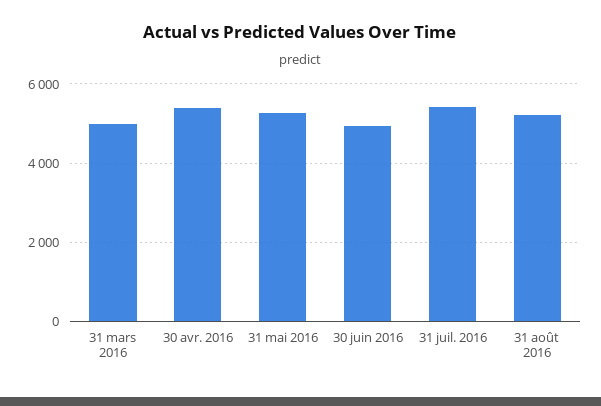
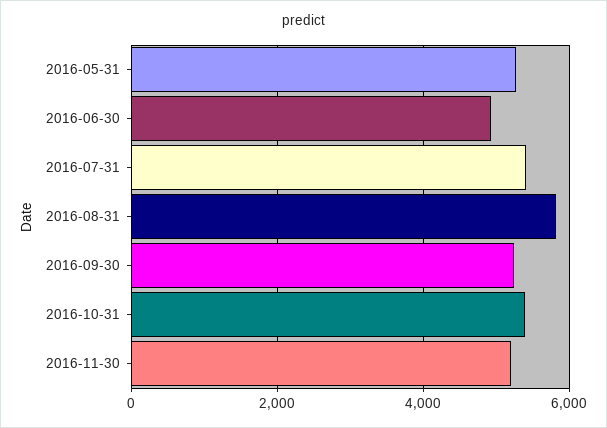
31 mars 2016: 5000 -> none
30 avr. 2016: 5400 -> none
31 août 2016: 5200 -> 5800
2016-09-30: none -> 5200
2016-10-31: none -> 5400
2016-11-30: none -> 5200

